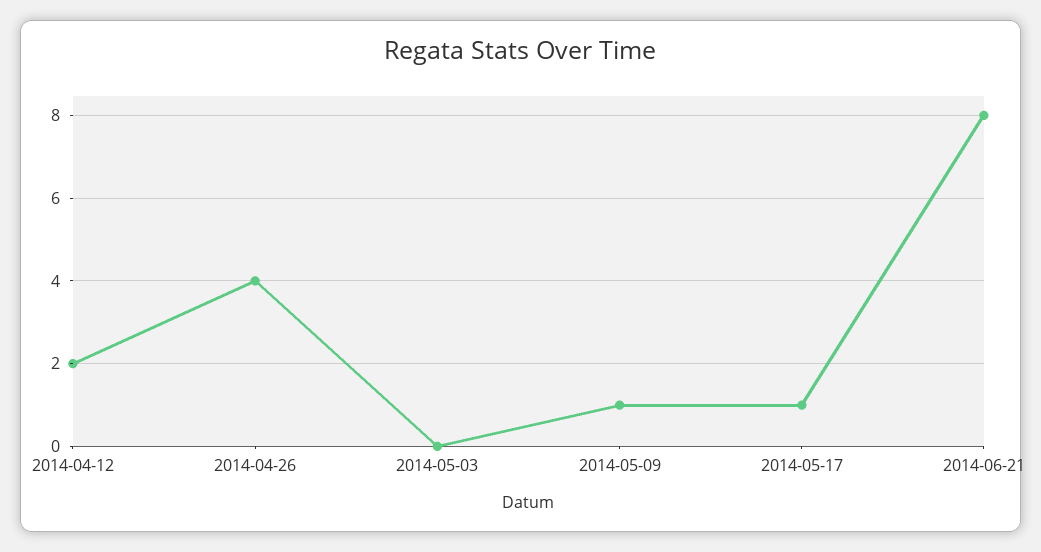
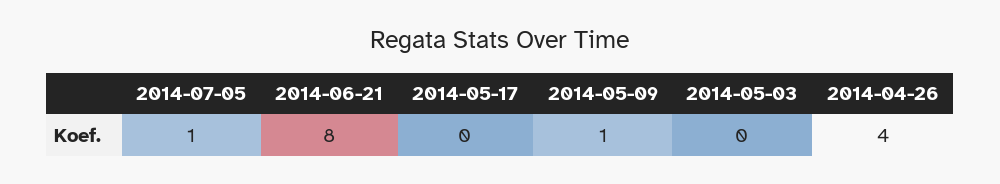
2014-04-12: 2 -> none
2014-05-17: 1 -> 0
2014-07-05: none -> 1

